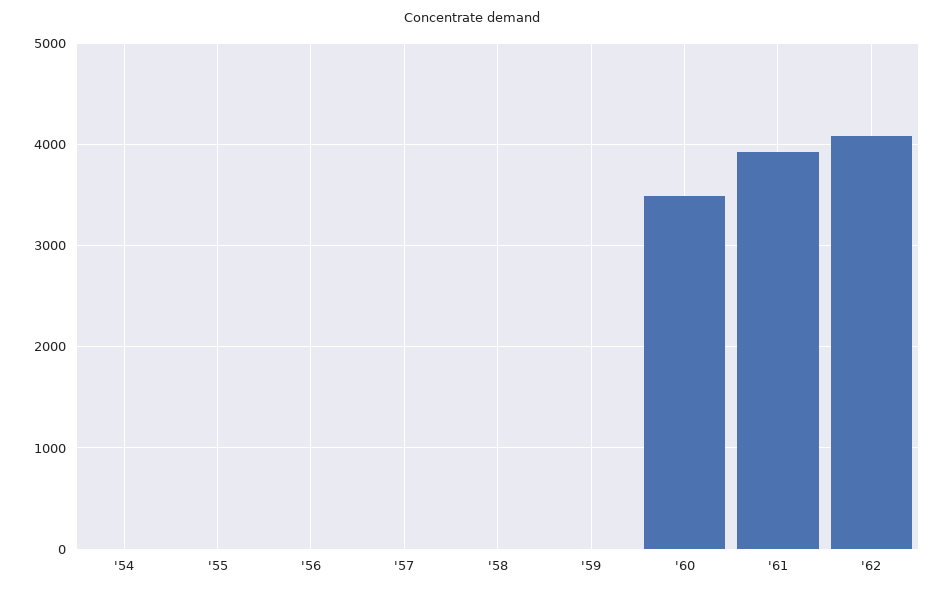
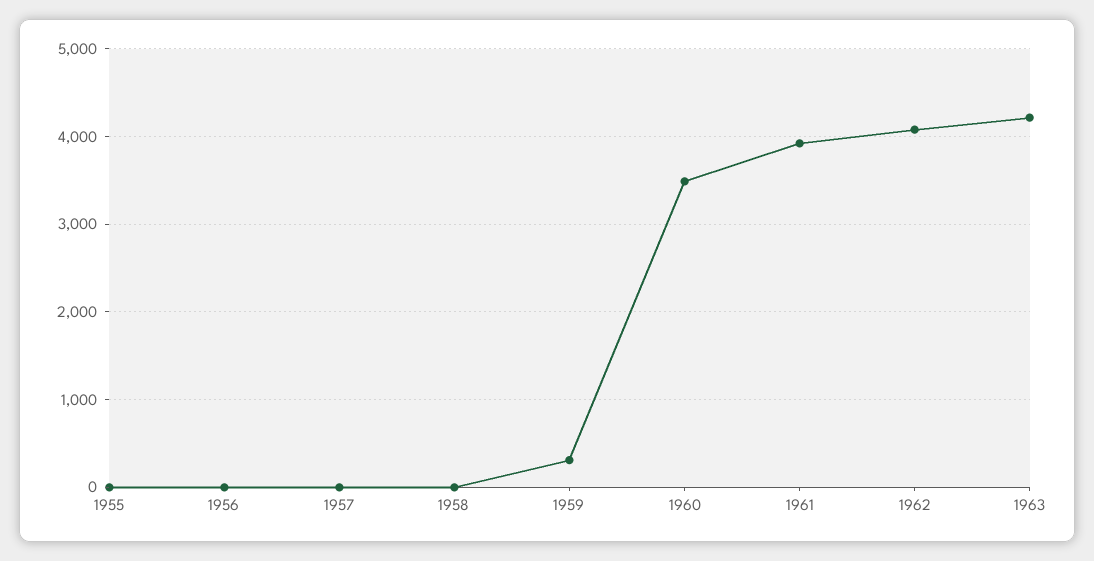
'54: 0 -> none
'59: 0 -> 300
1963: none -> 4200

